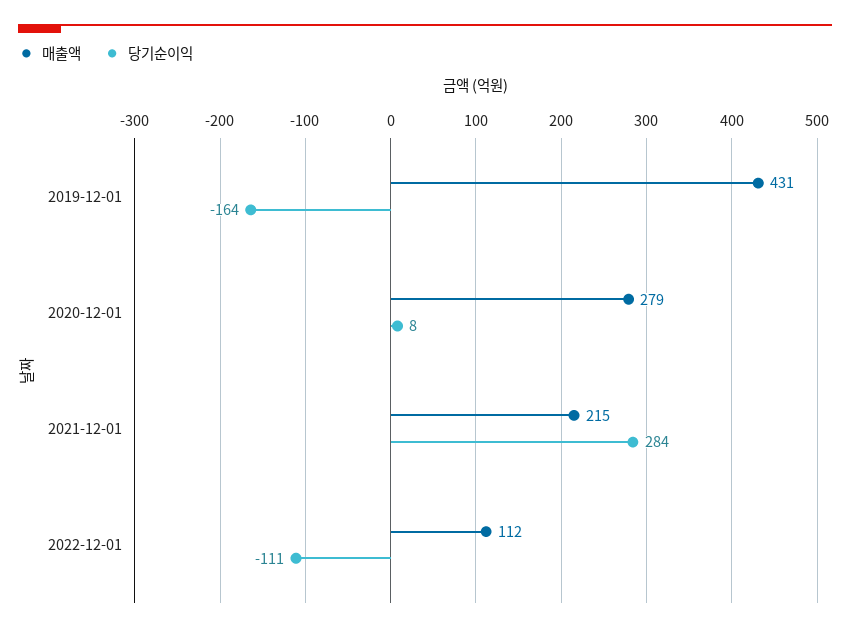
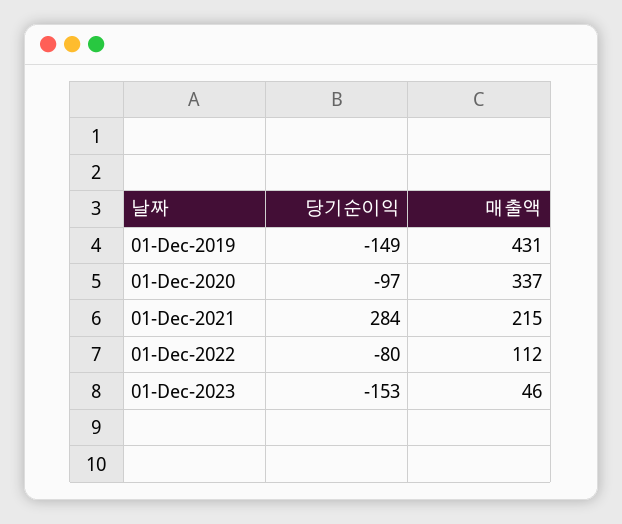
당기순이익, 2019-12-01: -164 -> -149
매출액, 2020-12-01: 279 -> 337
당기순이익, 2020-12-01: 8 -> -97
당기순이익, 2022-12-01: -111 -> -80
당기순이익, 01-Dec-2023: none -> -153
매출액, 01-Dec-2023: none -> 46

